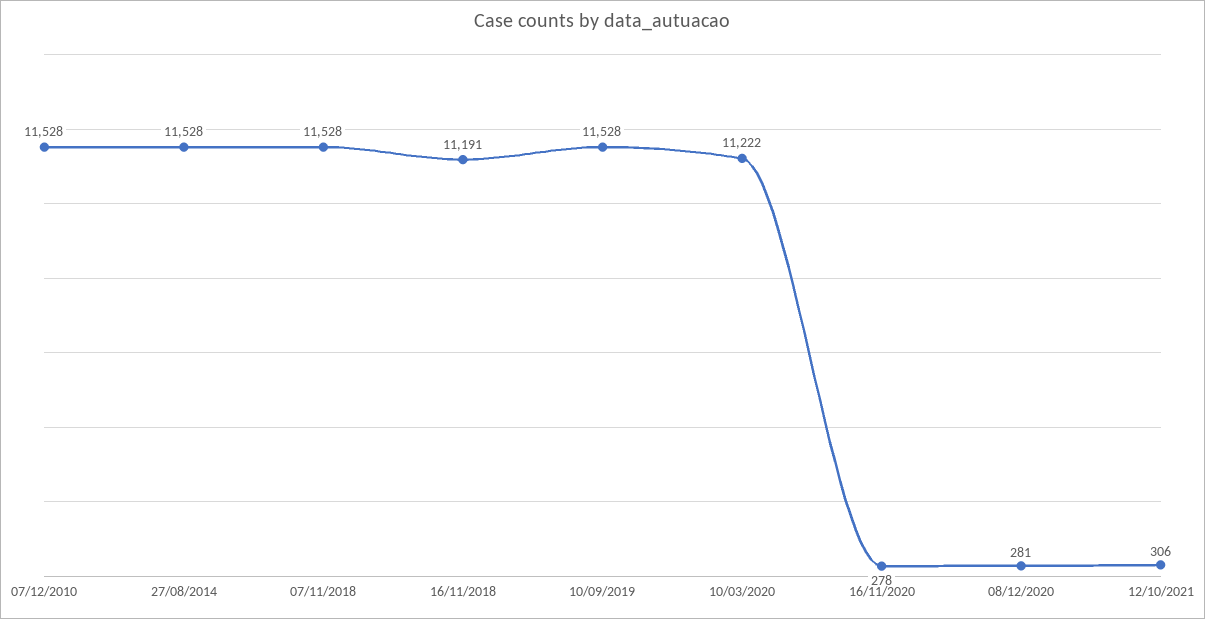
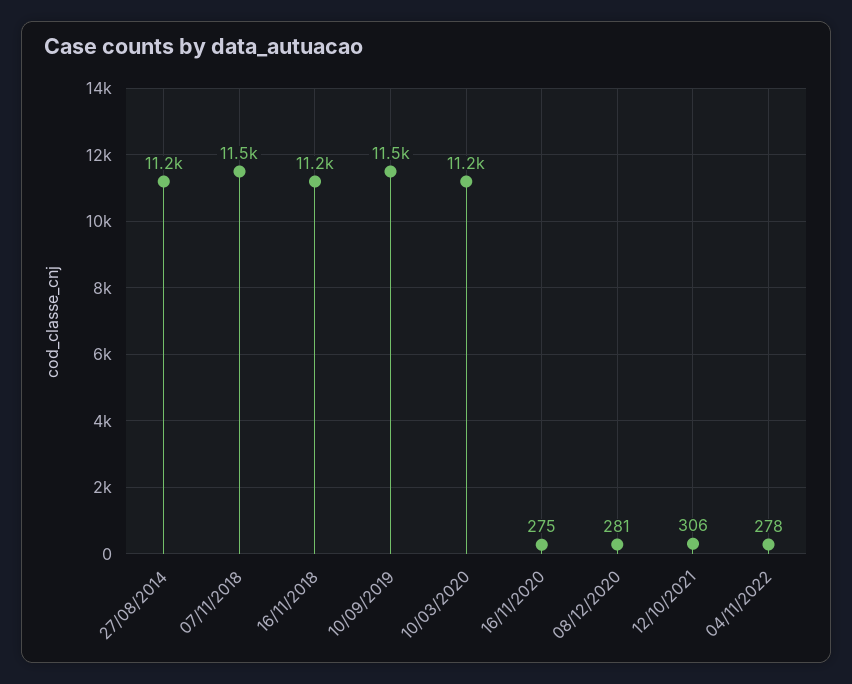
07/12/2010: 11528 -> none
27/08/2014: 11528 -> 11200
16/11/2020: 278 -> 275
04/11/2022: none -> 278

